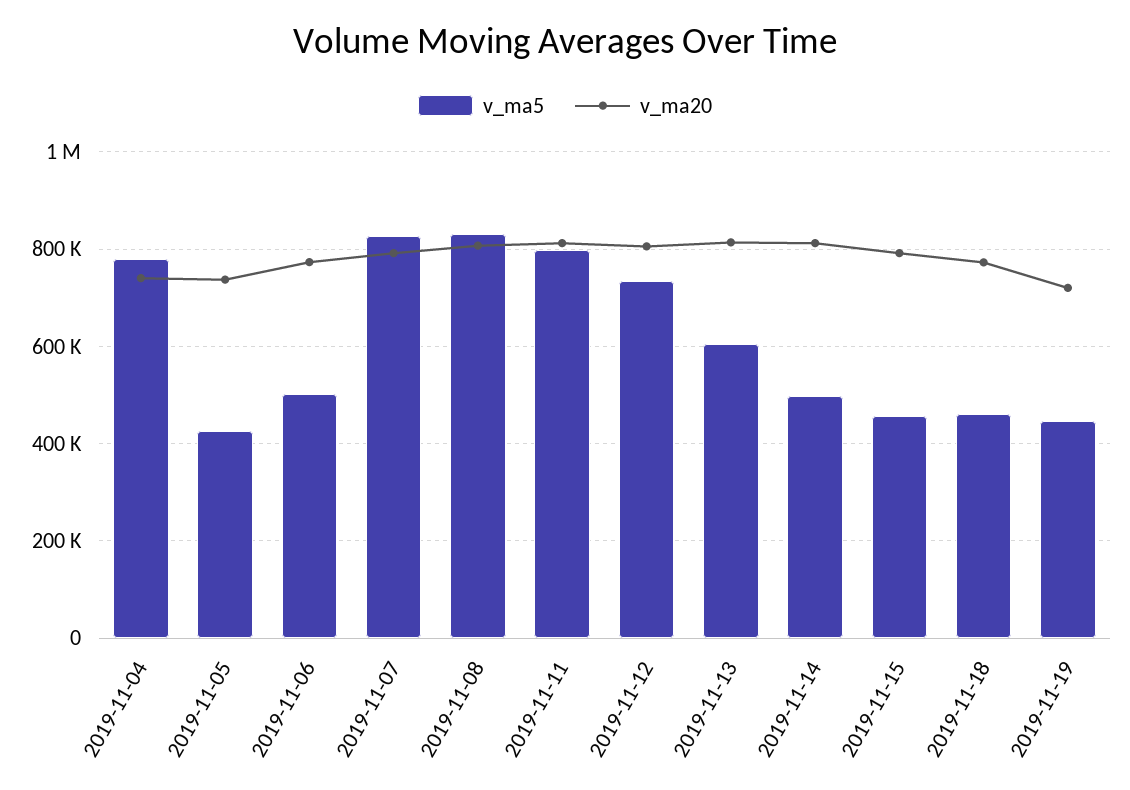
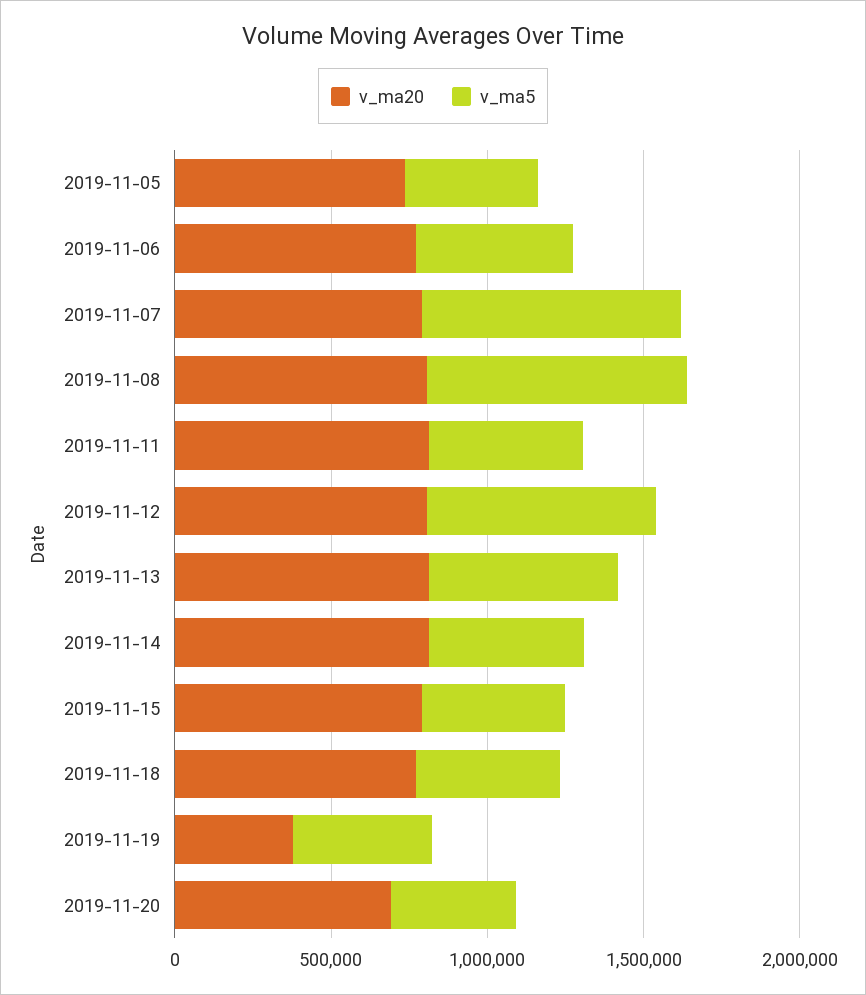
v_ma5, 2019-11-04: 780000 -> none
v_ma20, 2019-11-04: 740000 -> none
v_ma5, 2019-11-11: 800000 -> 500000
v_ma20, 2019-11-19: 720000 -> 400000
v_ma20, 2019-11-20: none -> 700000
v_ma5, 2019-11-20: none -> 400000

